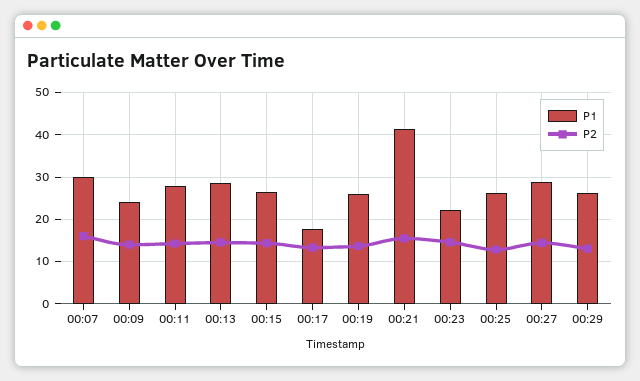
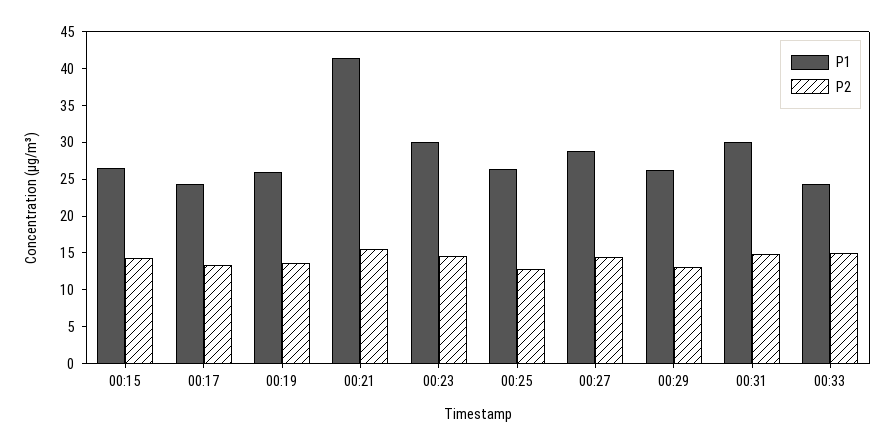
P1, 00:07: 30 -> none
P2, 00:07: 16 -> none
P1, 00:09: 24 -> none
P2, 00:09: 14 -> none
P1, 00:11: 28 -> none
P2, 00:11: 14 -> none
P1, 00:13: 28 -> none
P2, 00:13: 14 -> none
P1, 00:17: 18 -> 25
P1, 00:23: 22 -> 30
P1, 00:31: none -> 30
P2, 00:31: none -> 15
P1, 00:33: none -> 25
P2, 00:33: none -> 15

